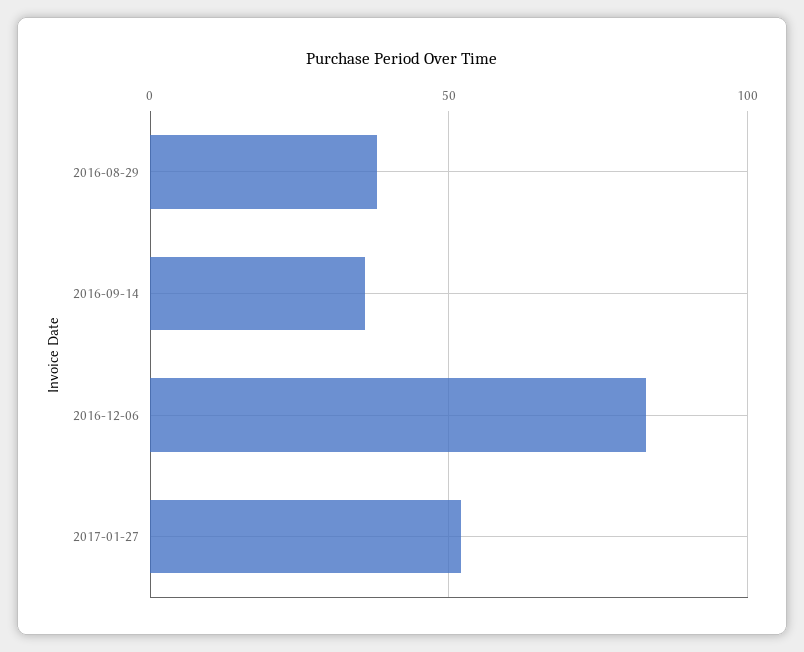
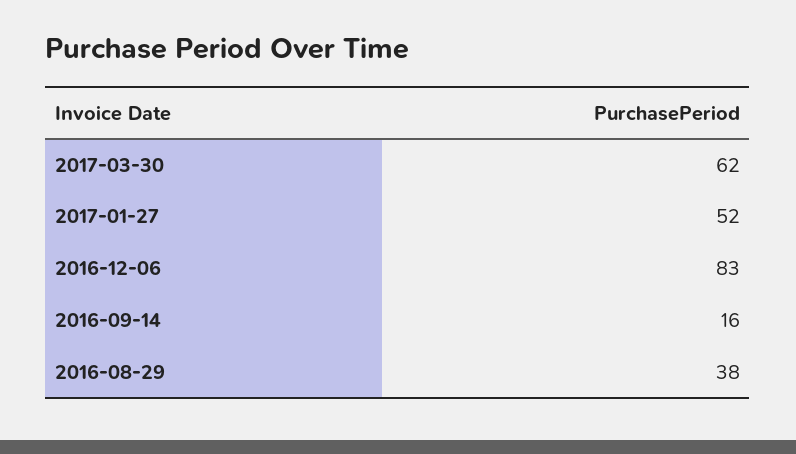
2016-09-14: 35 -> 16
2017-03-30: none -> 62

